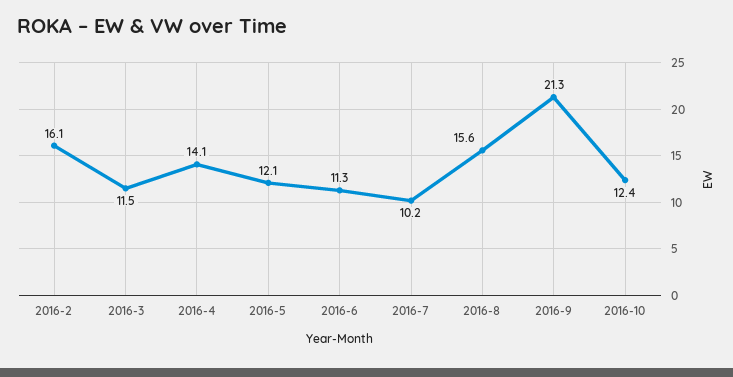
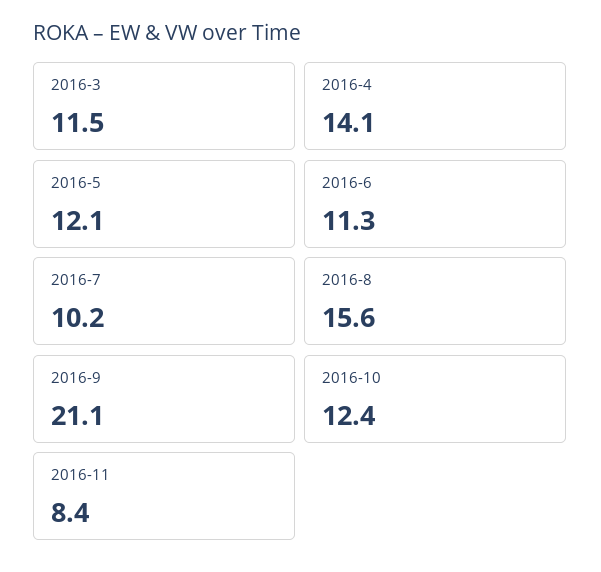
2016-2: 16.1 -> none
2016-9: 21.3 -> 21.1
2016-11: none -> 8.4

